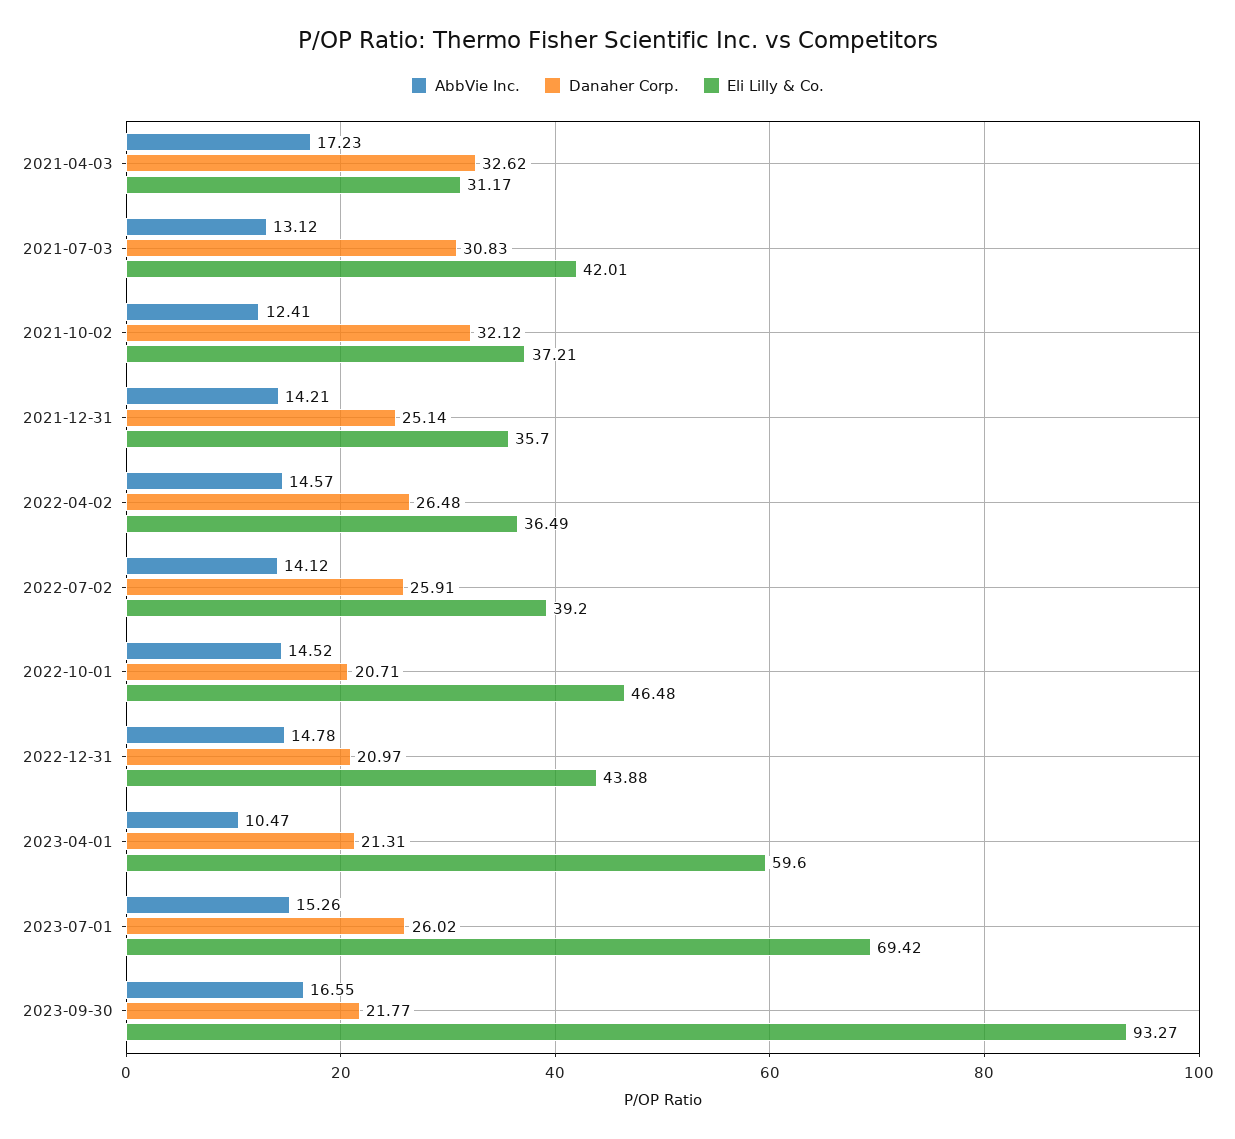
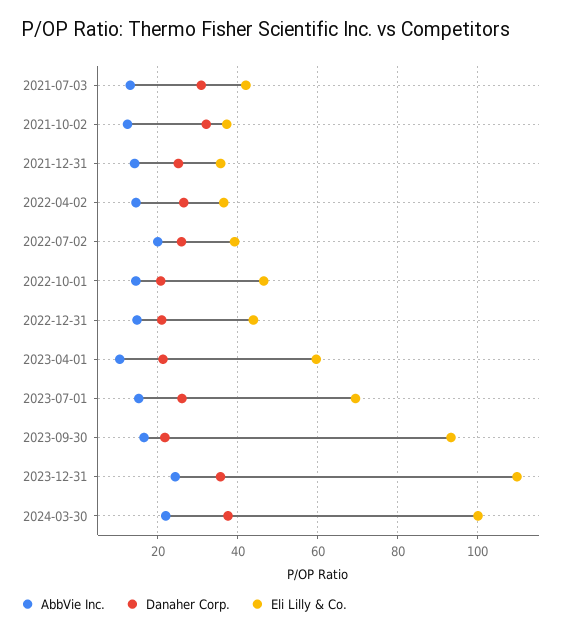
AbbVie Inc., 2021-04-03: 17.23 -> none
Danaher Corp., 2021-04-03: 32.62 -> none
Eli Lilly & Co., 2021-04-03: 31.17 -> none
AbbVie Inc., 2022-07-02: 14.12 -> 20
AbbVie Inc., 2023-12-31: none -> 24
Danaher Corp., 2023-12-31: none -> 36
Eli Lilly & Co., 2023-12-31: none -> 110
AbbVie Inc., 2024-03-30: none -> 22
Danaher Corp., 2024-03-30: none -> 38
Eli Lilly & Co., 2024-03-30: none -> 100

